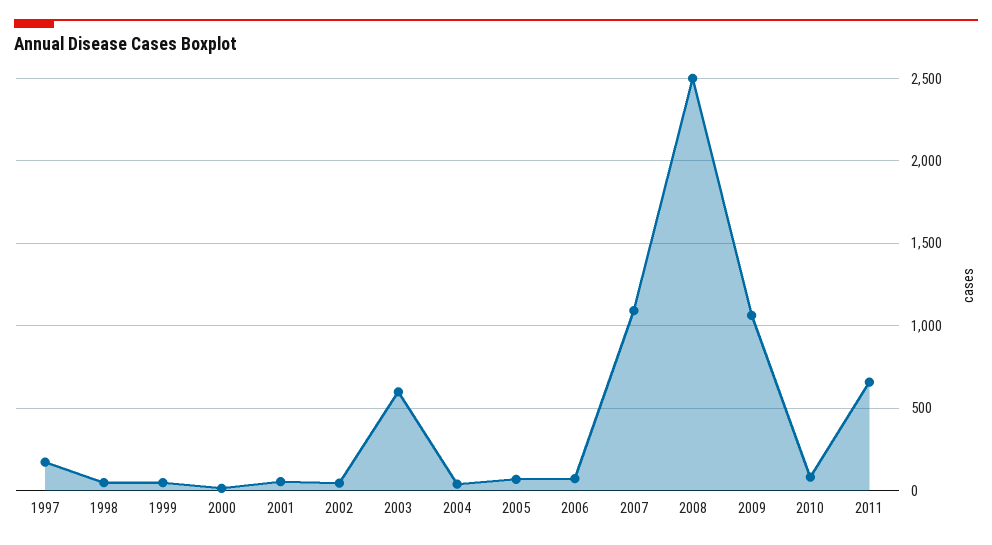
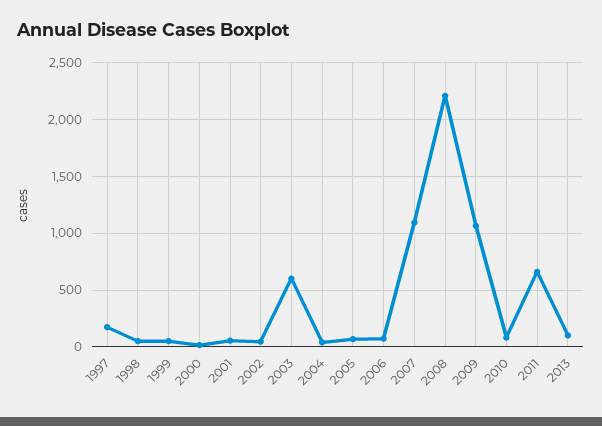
2008: 2500 -> 2200
2013: none -> 100

